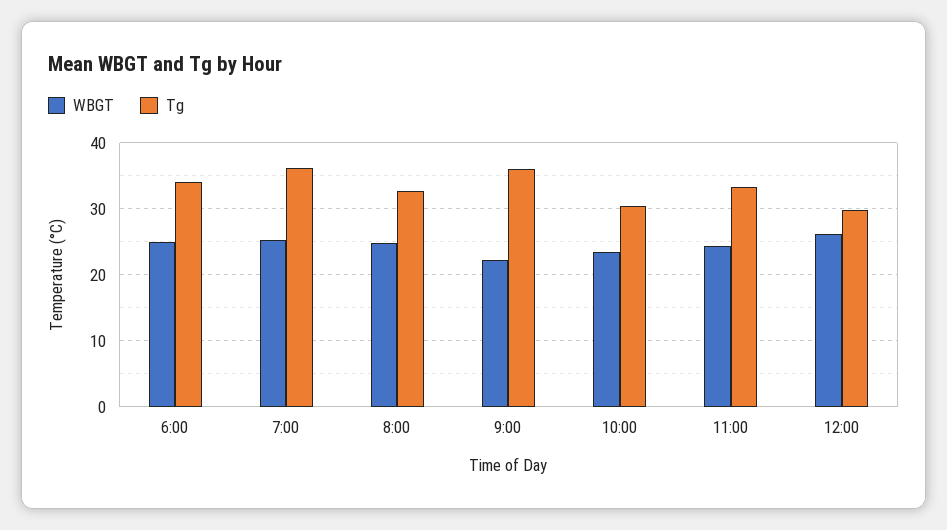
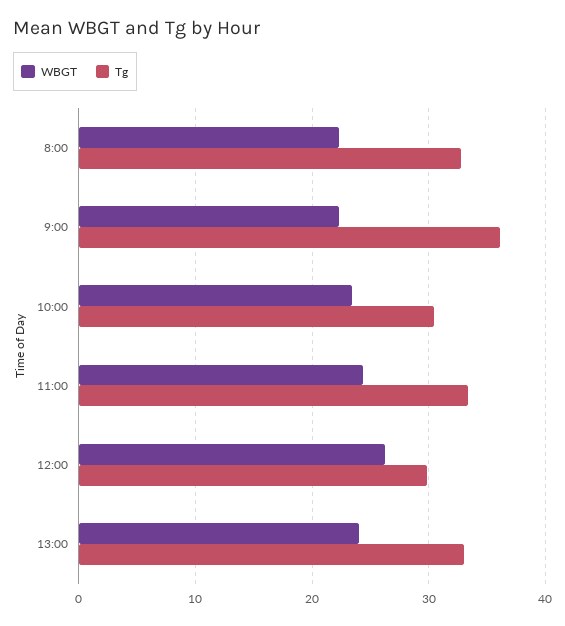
WBGT, 6:00: 25 -> none
Tg, 6:00: 34 -> none
WBGT, 7:00: 25 -> none
Tg, 7:00: 36 -> none
WBGT, 8:00: 25 -> 22
WBGT, 13:00: none -> 24
Tg, 13:00: none -> 33

